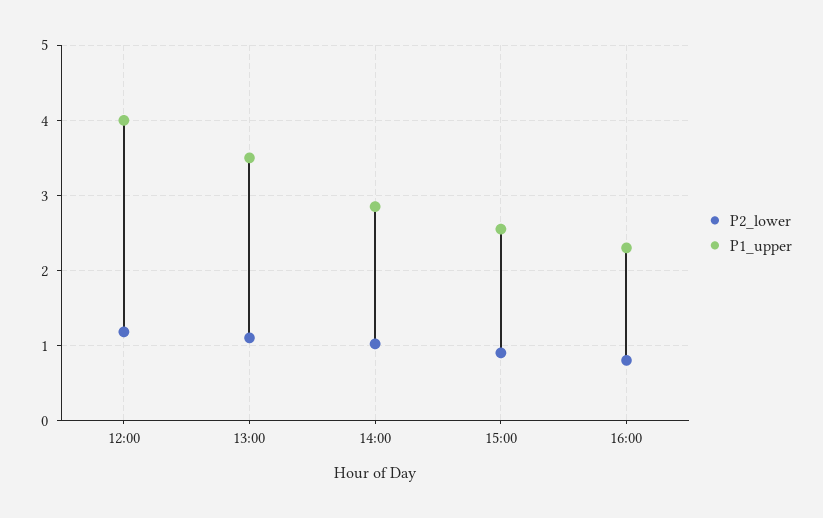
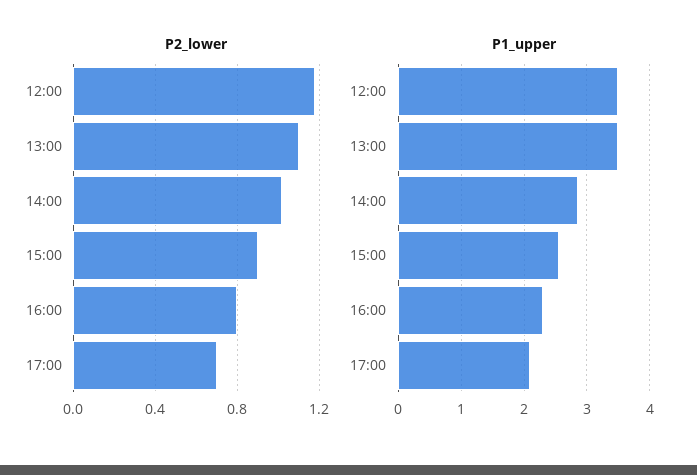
P1_upper, 12:00: 4 -> 3.5
P2_lower, 17:00: none -> 0.7
P1_upper, 17:00: none -> 2.1

